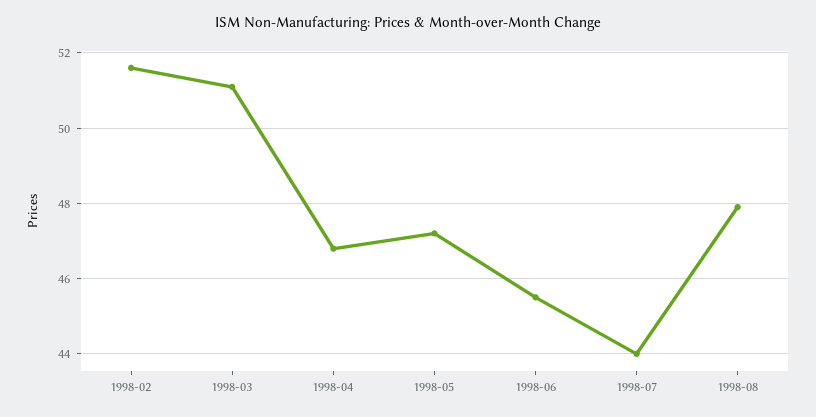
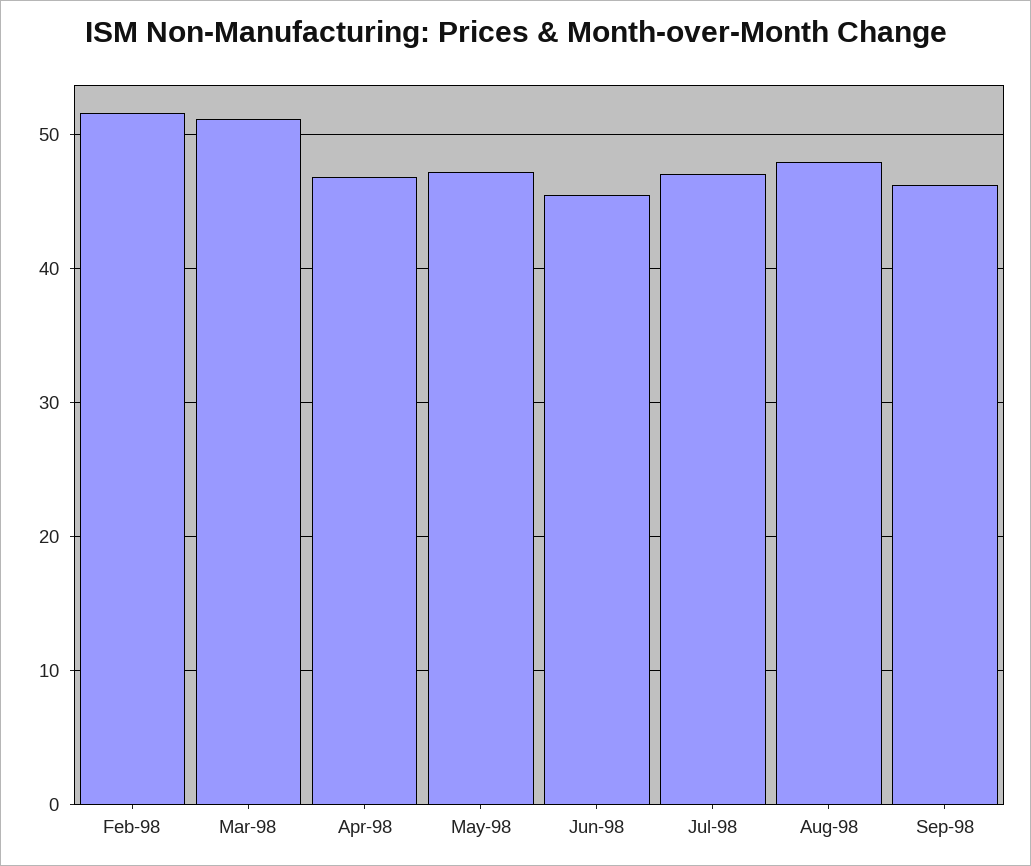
1998-07: 44 -> 47
Sep-98: none -> 46

